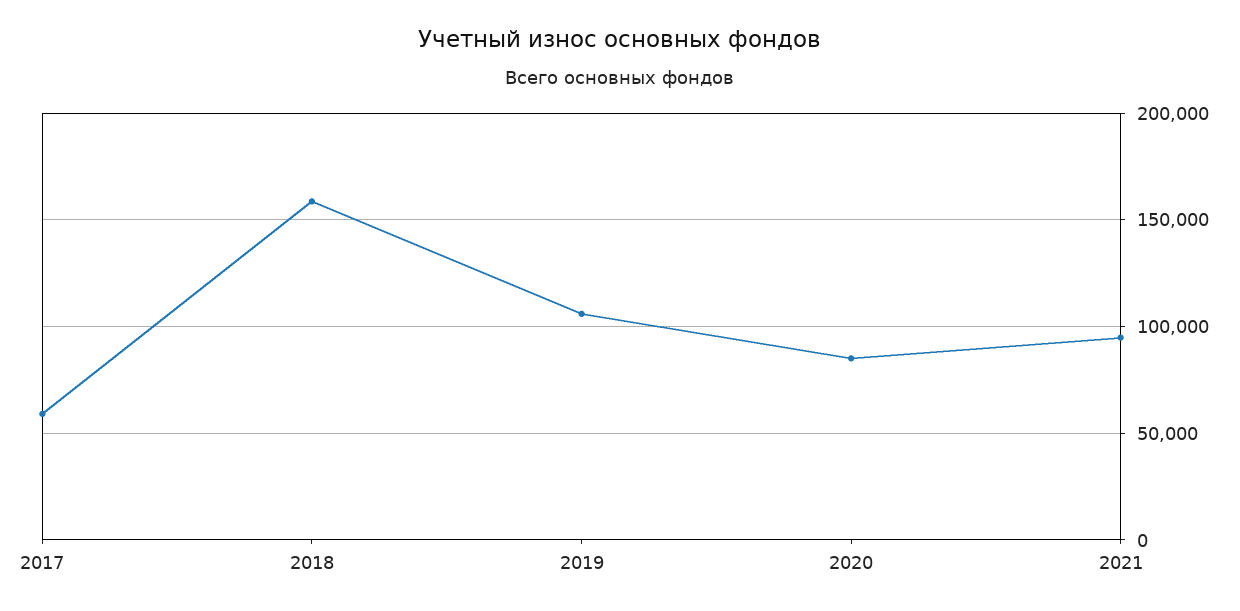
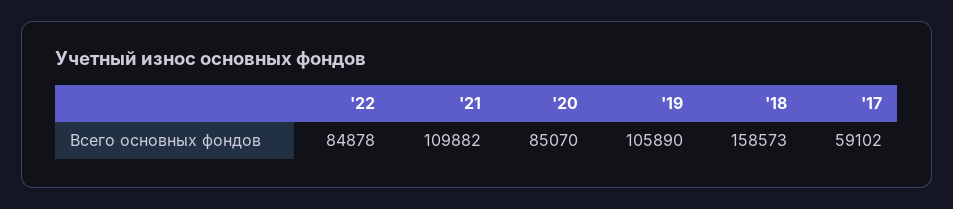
2021: 95000 -> 109882
'22: none -> 84878

